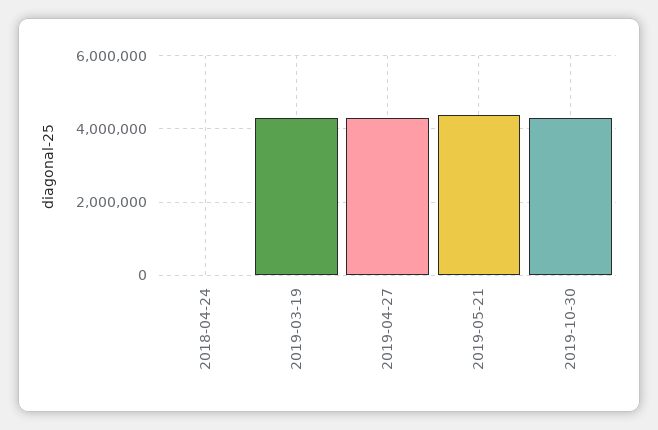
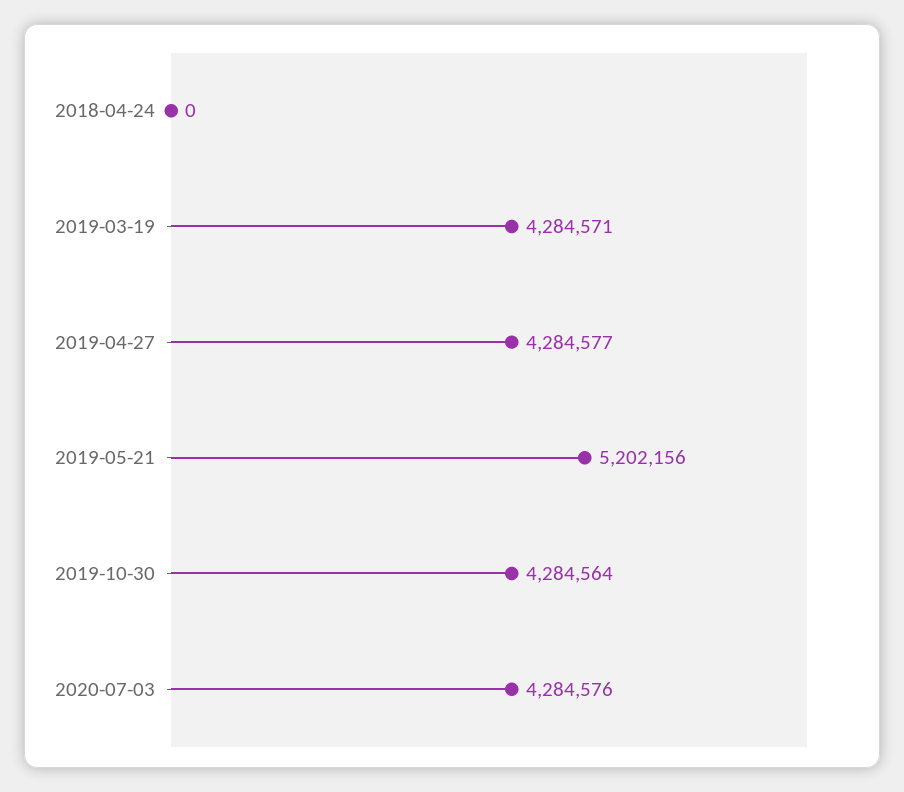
2019-05-21: 4400000 -> 5202156
2020-07-03: none -> 4284576

